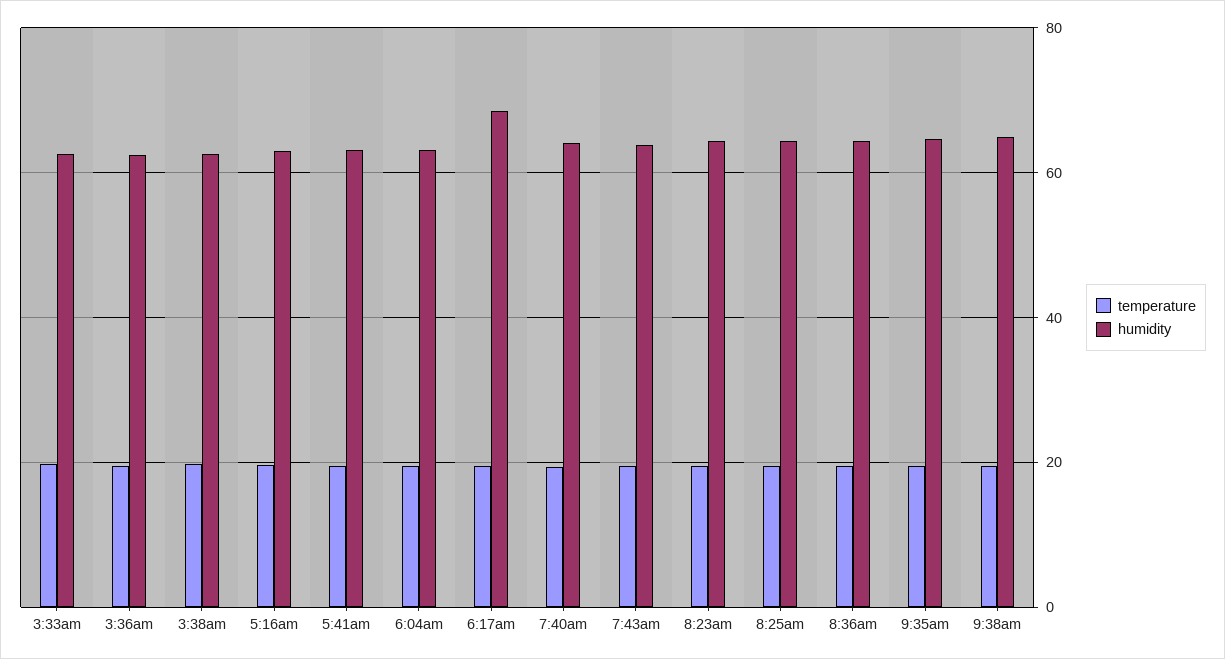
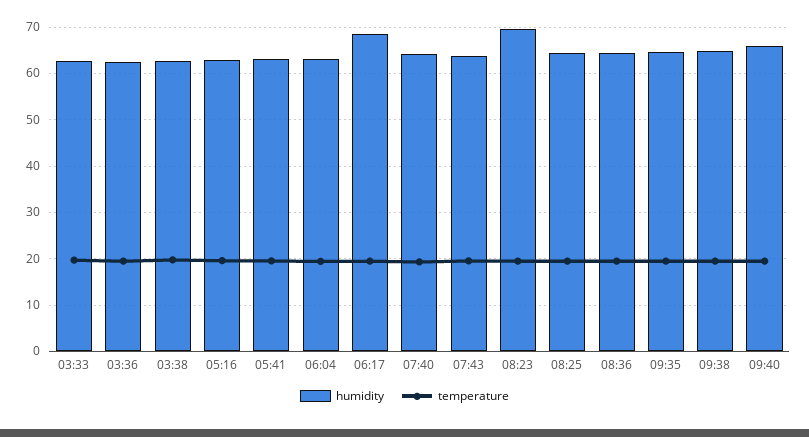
humidity, 8:23am: 64 -> 70
humidity, 09:40: none -> 66
temperature, 09:40: none -> 20

